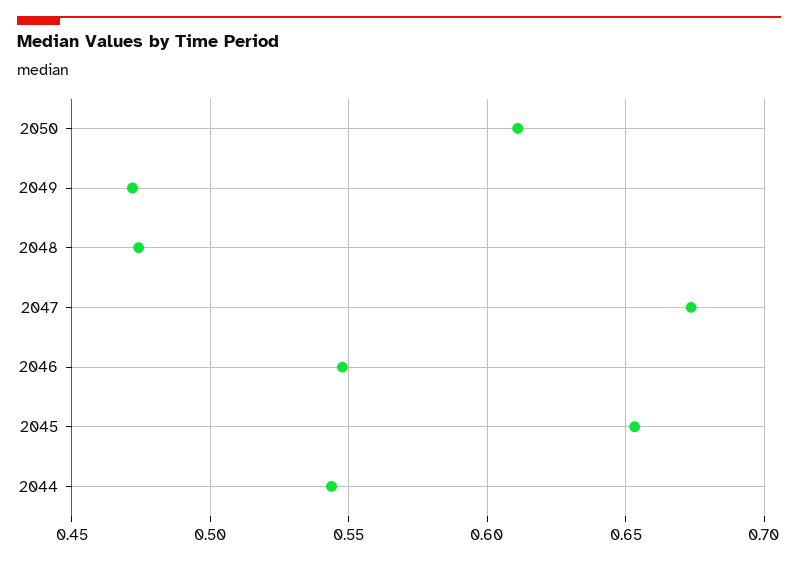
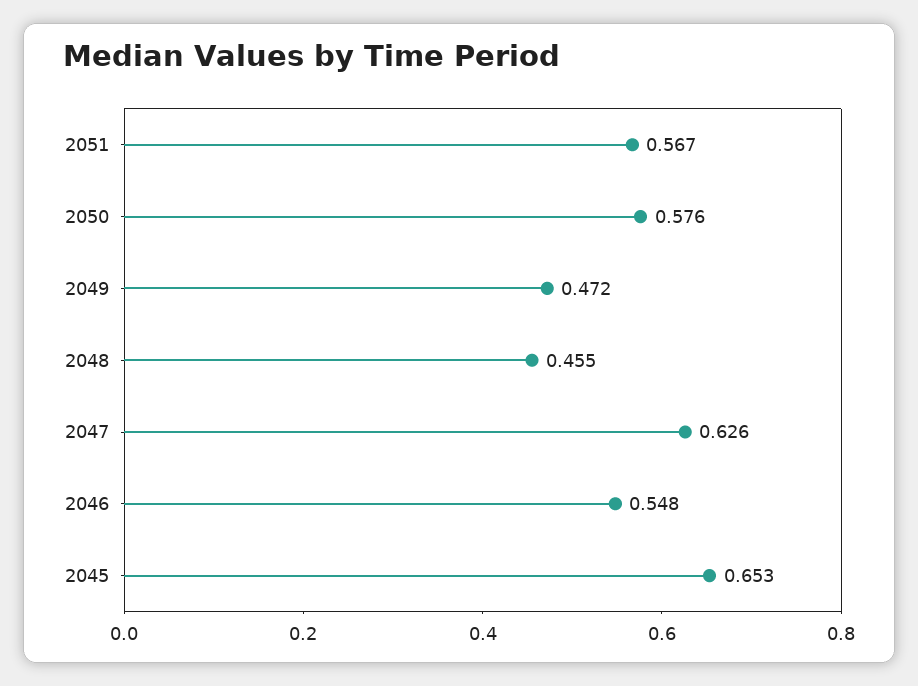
2050: 0.61 -> 0.576
2048: 0.475 -> 0.455
2047: 0.675 -> 0.626
2044: 0.545 -> none
2051: none -> 0.567

